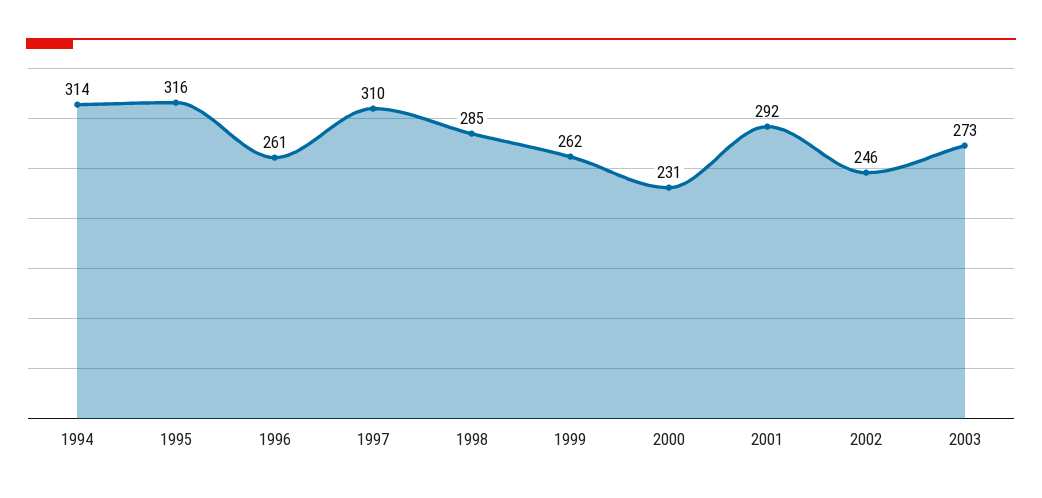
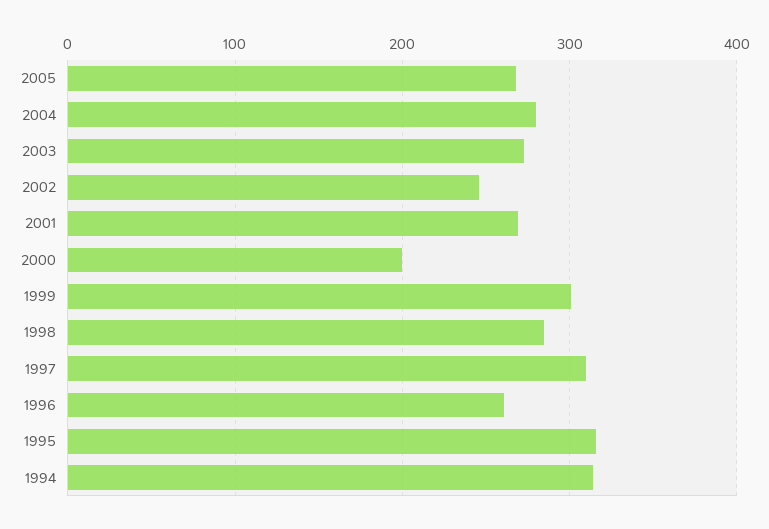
1999: 262 -> 300
2000: 231 -> 200
2001: 292 -> 270
2005: none -> 270
2004: none -> 280

